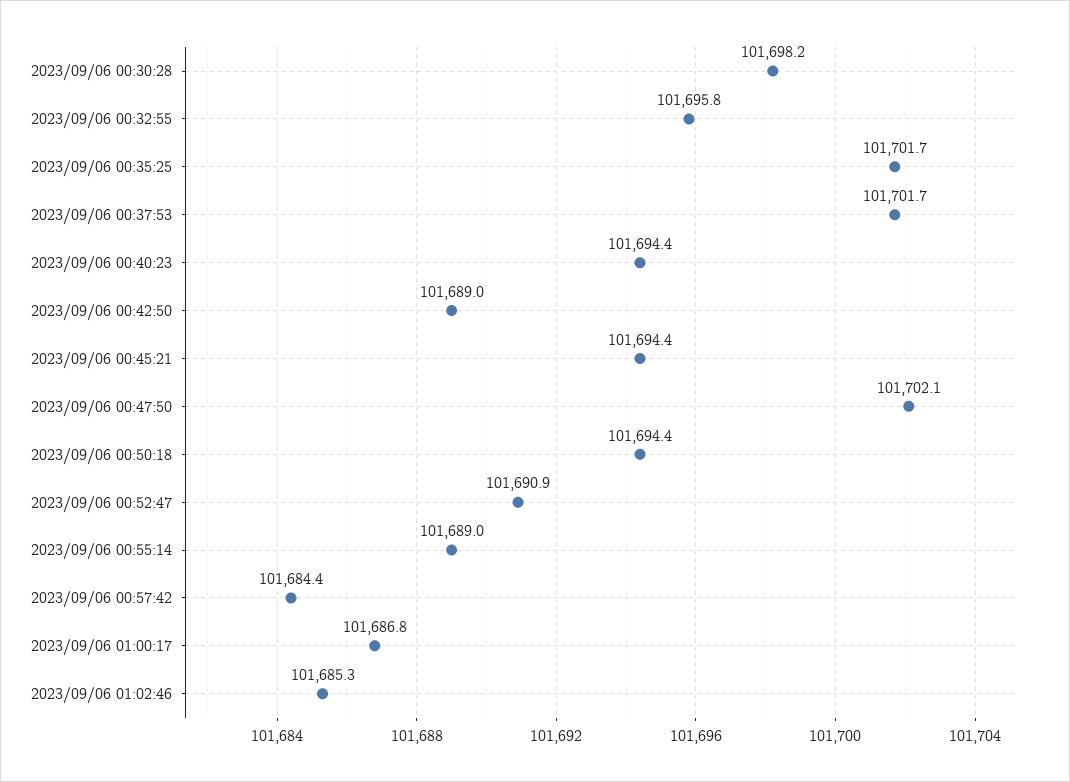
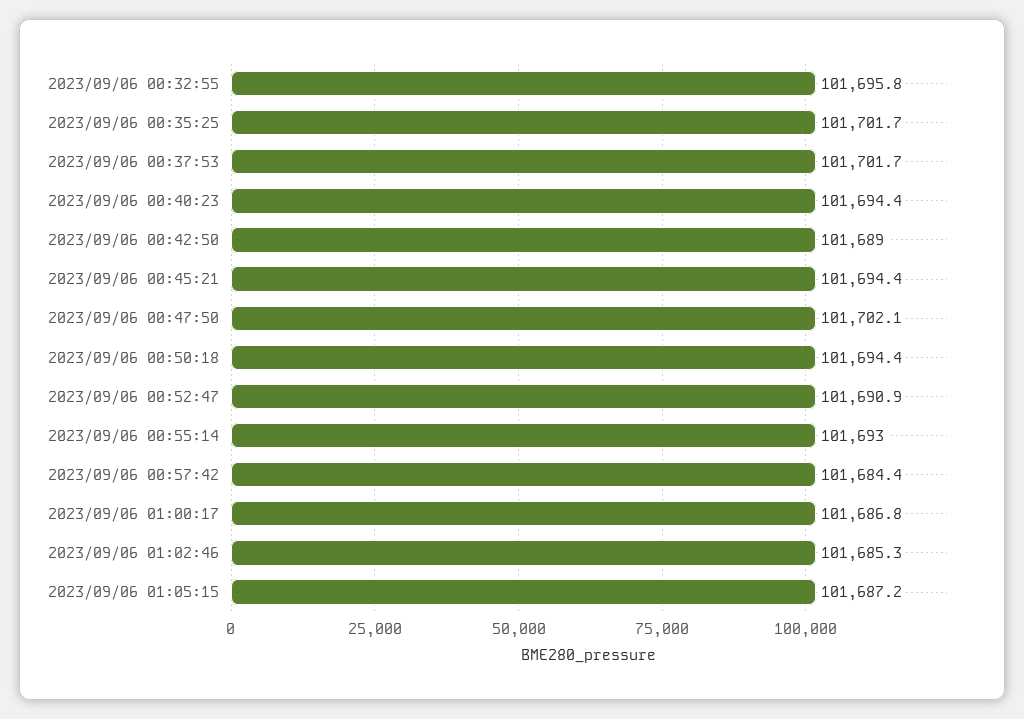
2023/09/06 00:30:28: 101698.2 -> none
2023/09/06 00:55:14: 101689 -> 101693
2023/09/06 01:05:15: none -> 101687.2

